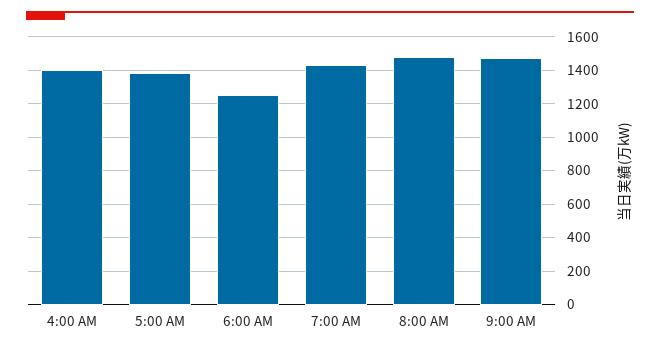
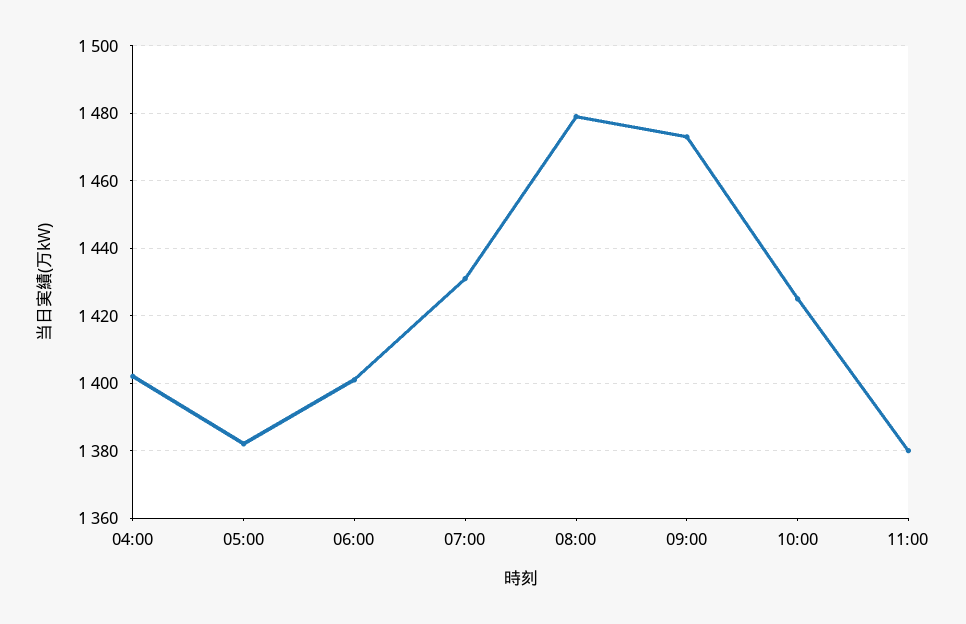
6:00 AM: 1250 -> 1400
10:00: none -> 1425
11:00: none -> 1380

